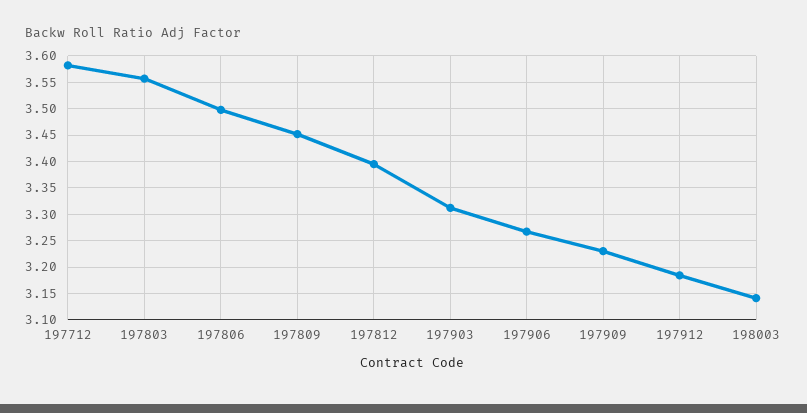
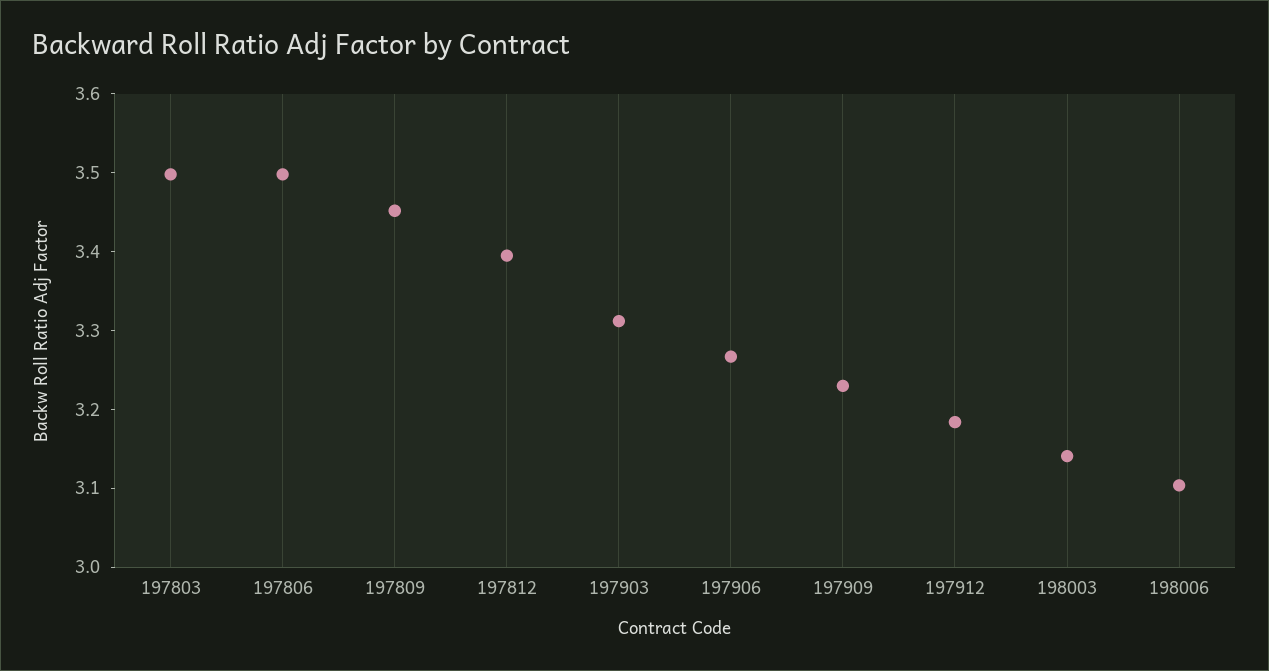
197712: 3.575 -> none
197803: 3.55 -> 3.5
198006: none -> 3.1

